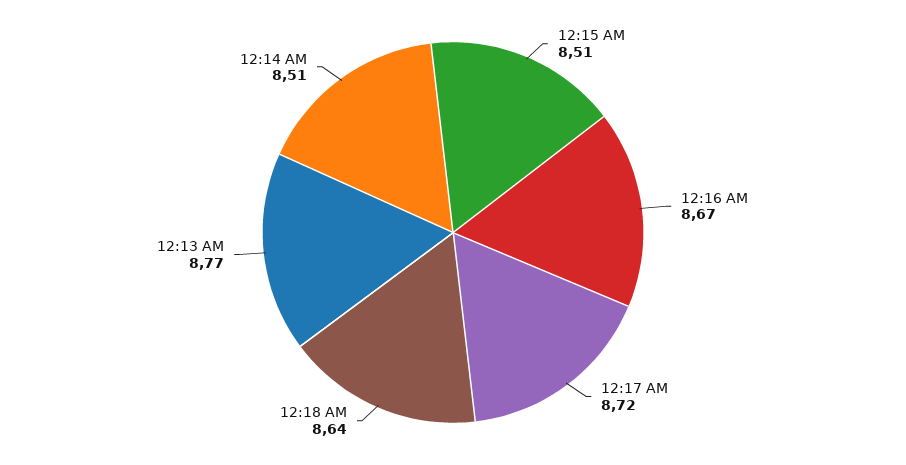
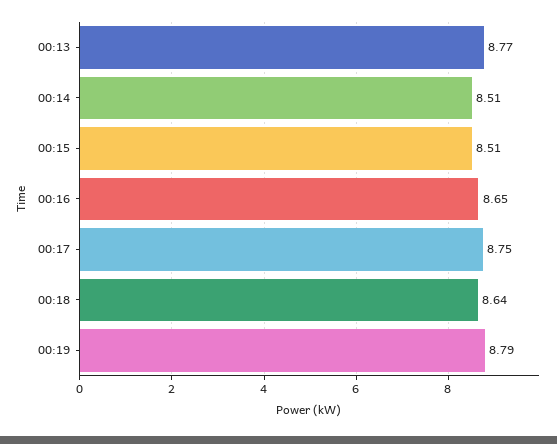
12:16 AM: 8.67 -> 8.65
12:17 AM: 8.72 -> 8.75
00:19: none -> 8.79

